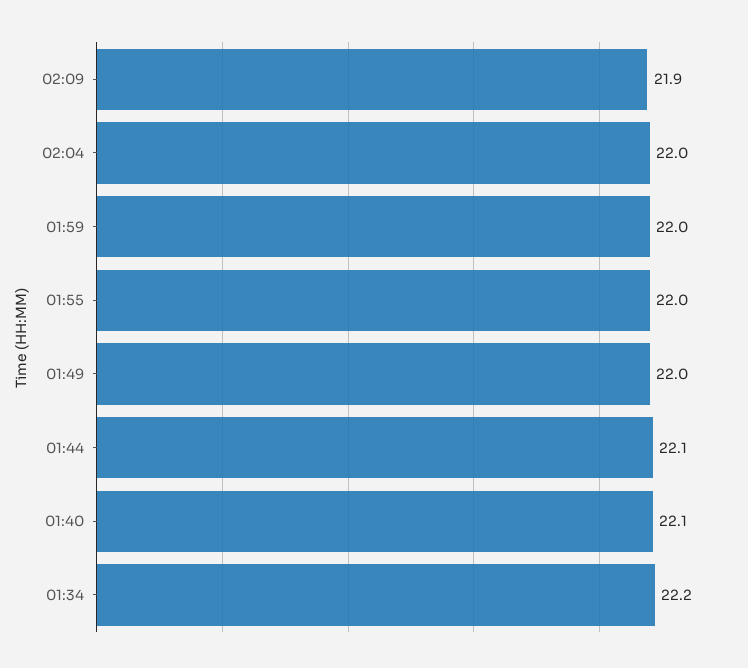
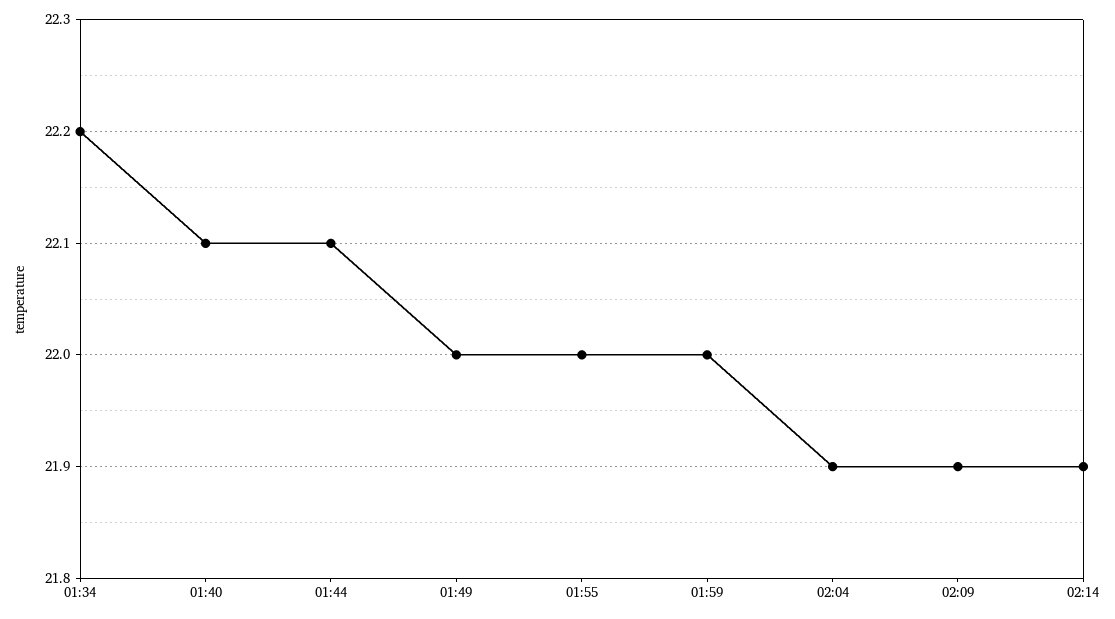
02:04: 22 -> 21.9
02:14: none -> 21.9

